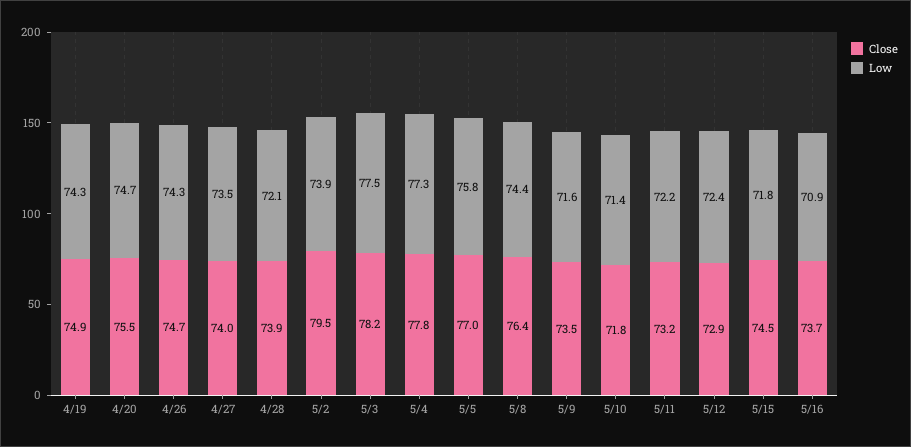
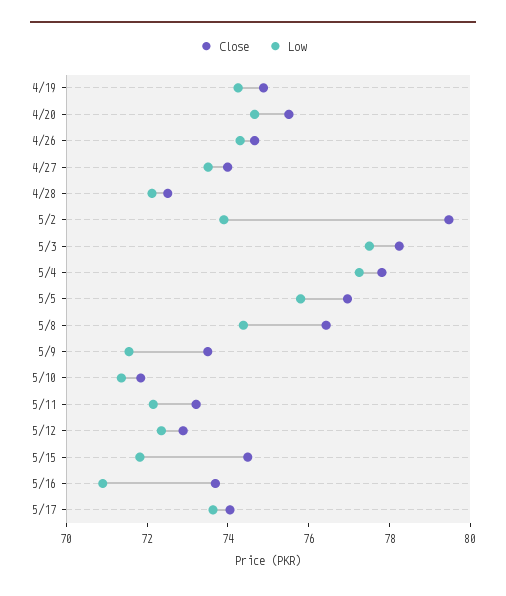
Close, 4/28: 73.9 -> 72.5
Close, 5/17: none -> 74
Low, 5/17: none -> 73.5

